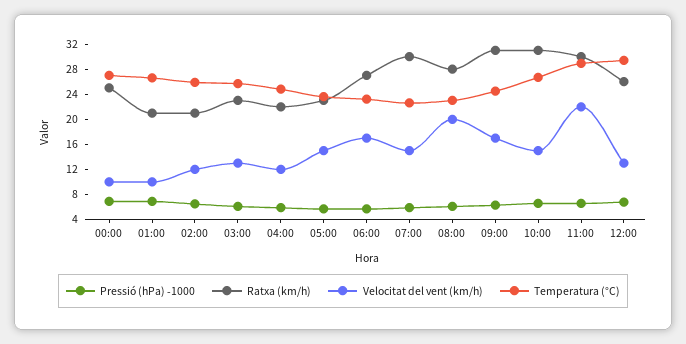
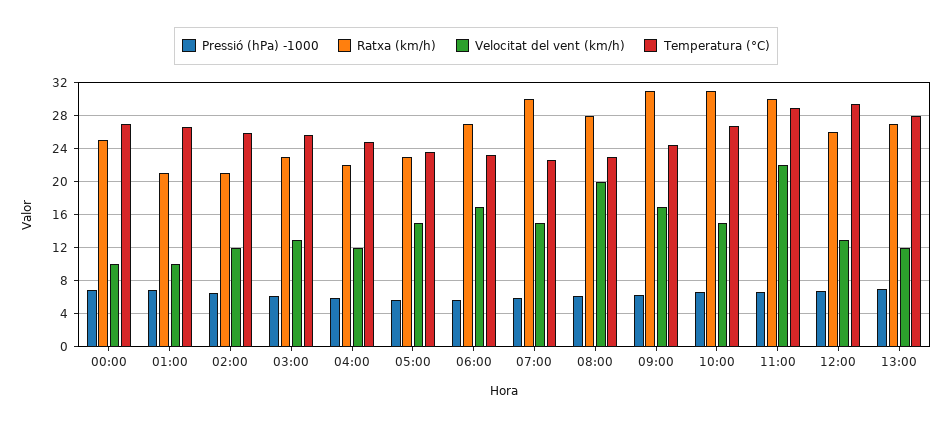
Pressió (hPa) -1000, 13:00: none -> 7
Ratxa (km/h), 13:00: none -> 27
Velocitat del vent (km/h), 13:00: none -> 12
Temperatura (°C), 13:00: none -> 28

